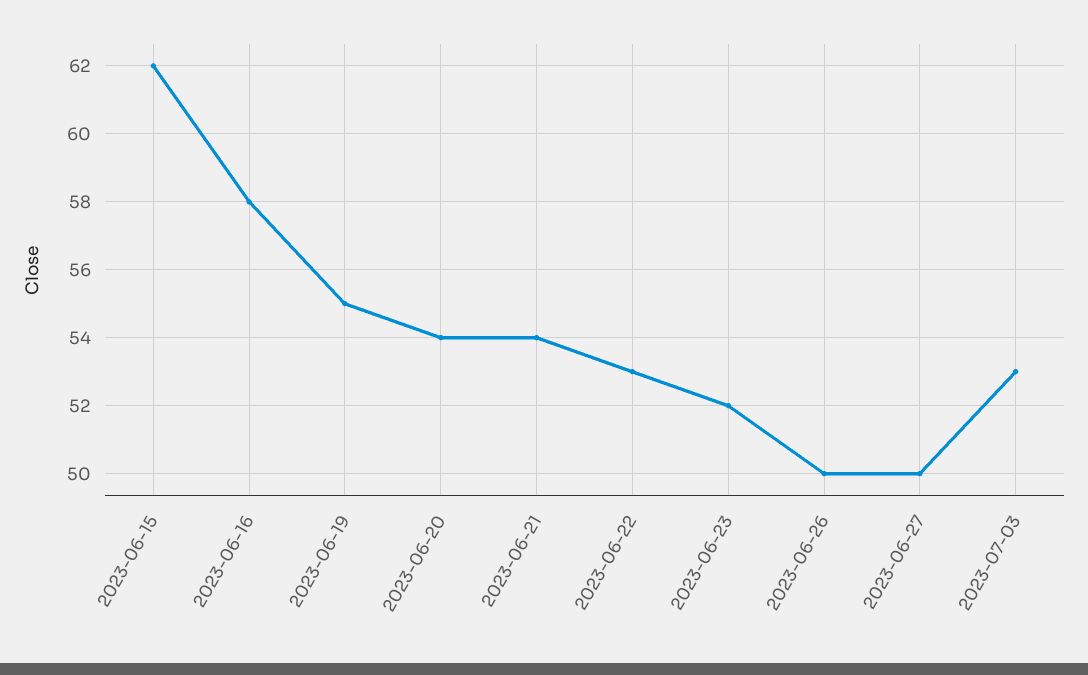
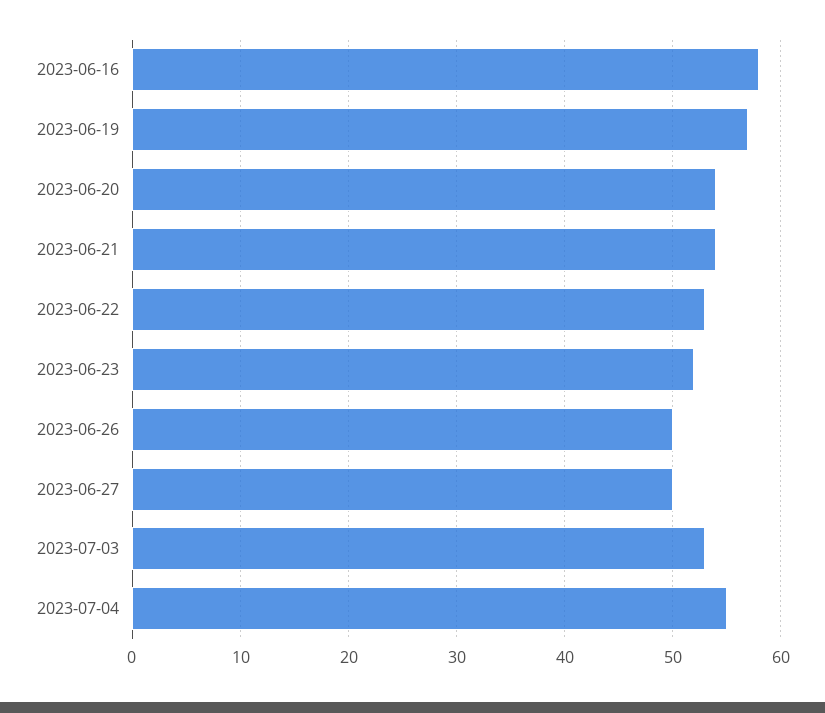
2023-06-15: 62 -> none
2023-06-19: 55 -> 57
2023-07-04: none -> 55

